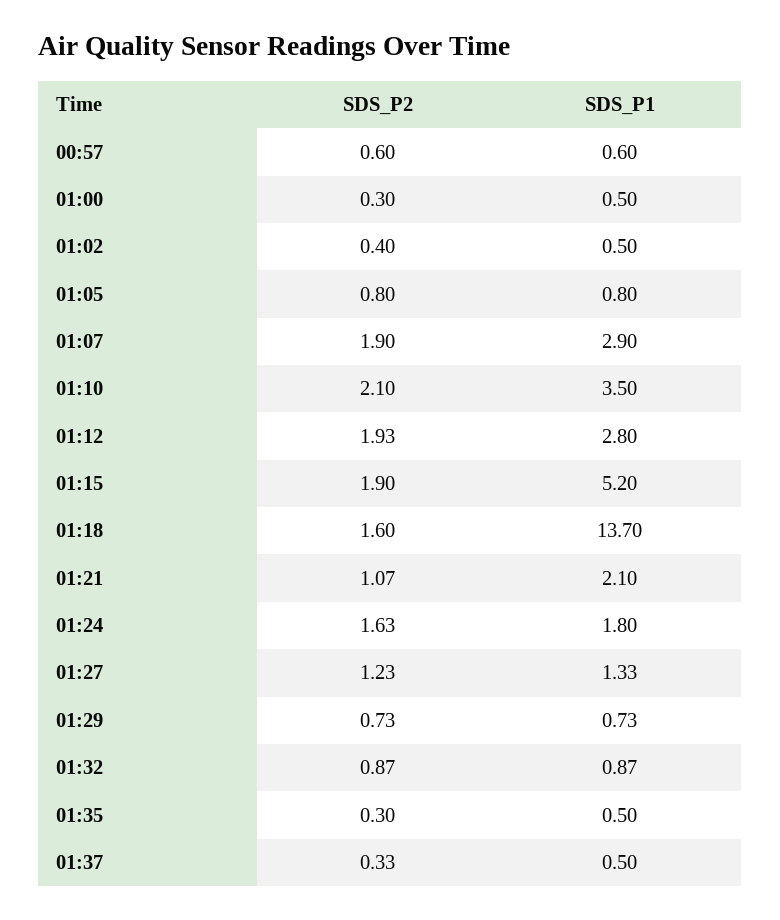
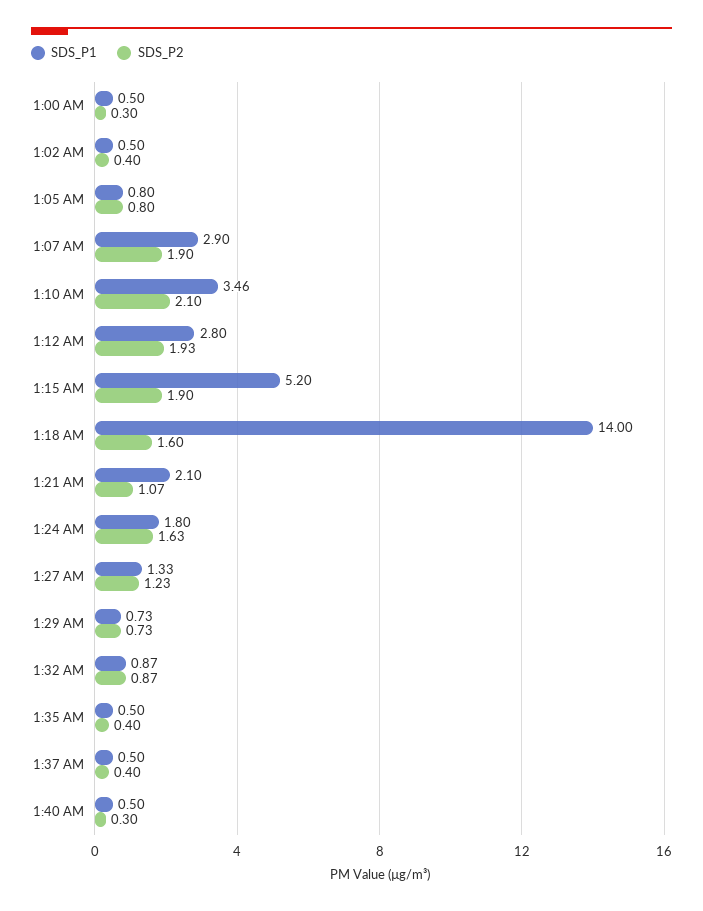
SDS_P2, 00:57: 0.6 -> none
SDS_P1, 00:57: 0.6 -> none
SDS_P1, 01:10: 3.5 -> 3.46
SDS_P1, 01:18: 13.7 -> 14
SDS_P2, 01:35: 0.3 -> 0.4
SDS_P2, 01:37: 0.33 -> 0.4
SDS_P1, 1:40 AM: none -> 0.5
SDS_P2, 1:40 AM: none -> 0.3

